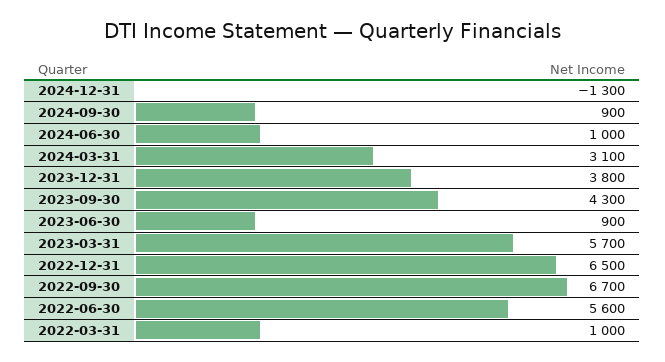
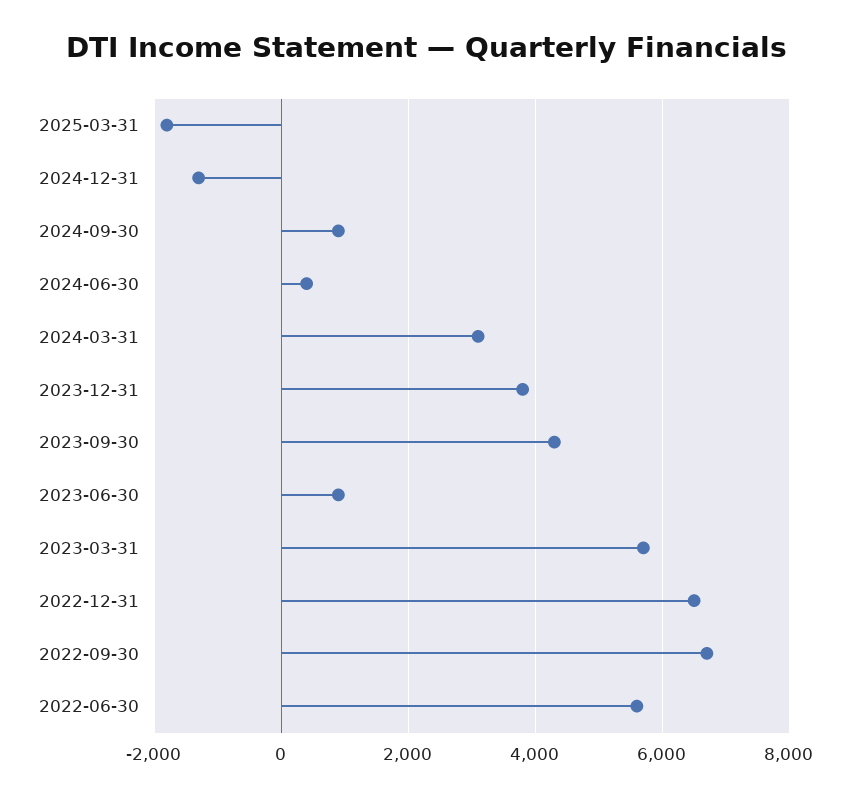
2024-06-30: 1000 -> 400
2022-03-31: 1000 -> none
2025-03-31: none -> -1800

